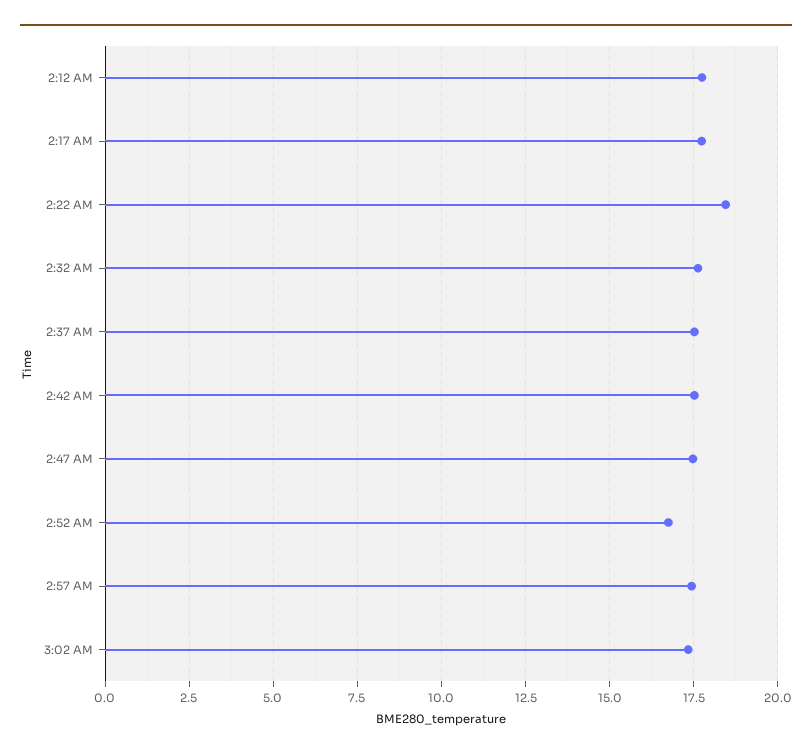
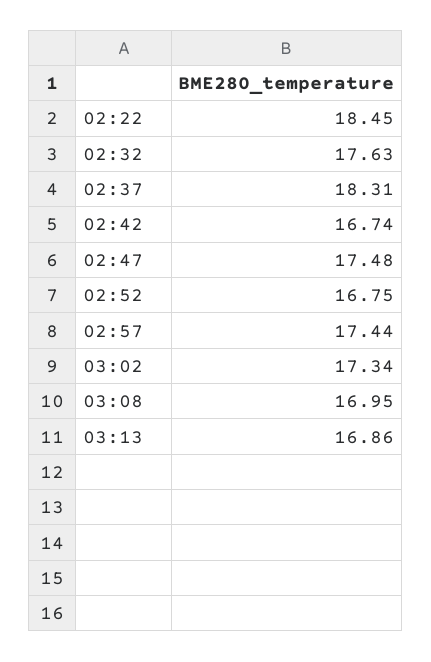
2:12 AM: 17.75 -> none
2:17 AM: 17.75 -> none
2:37 AM: 17.5 -> 18.31
2:42 AM: 17.5 -> 16.74
03:08: none -> 16.95
03:13: none -> 16.86

